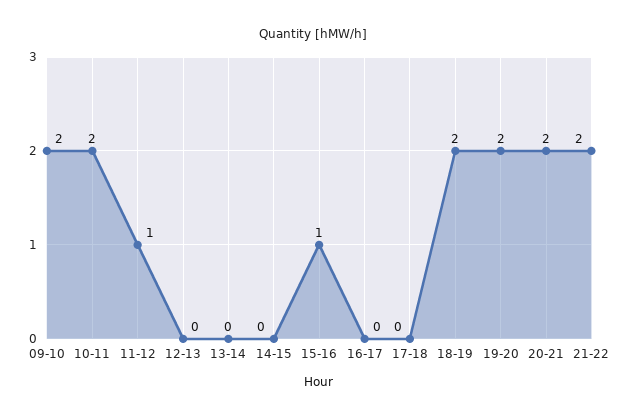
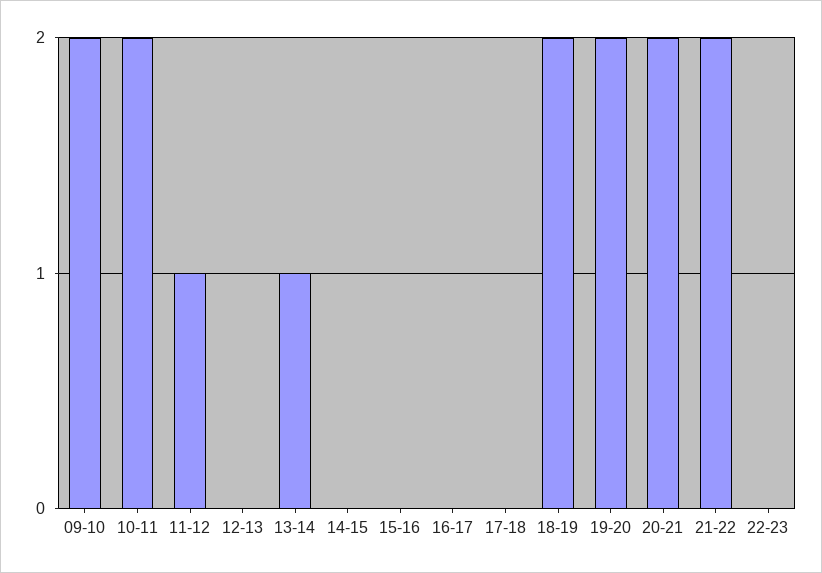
13-14: 0 -> 1
15-16: 1 -> 0
22-23: none -> 0

